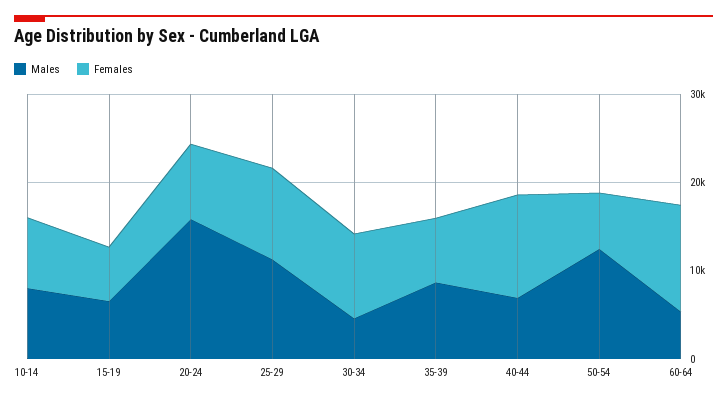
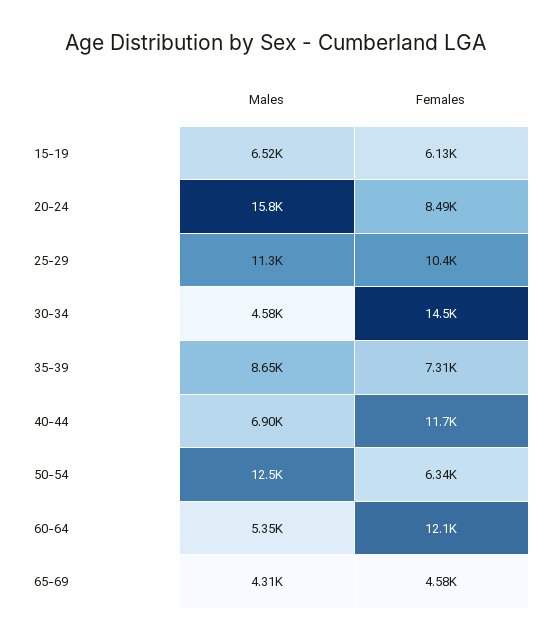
Males, 10-14: 8000 -> none
Females, 10-14: 8000 -> none
Females, 30-34: 10000 -> 14500
Males, 65-69: none -> 4310
Females, 65-69: none -> 4580

